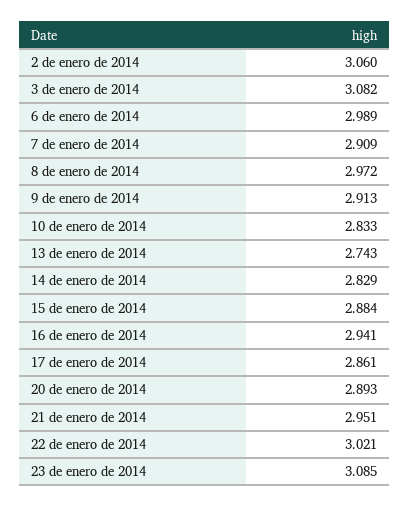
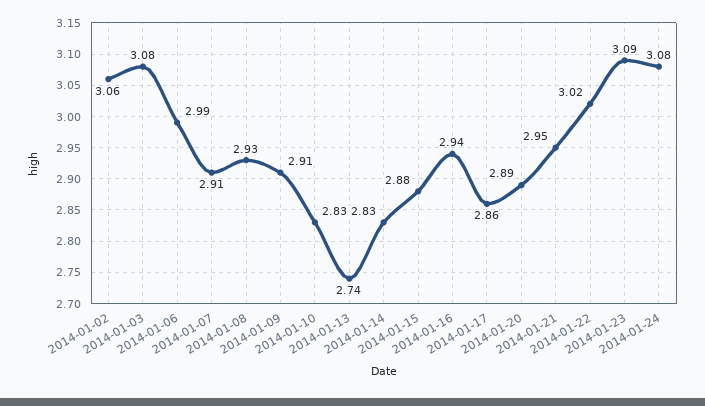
8 de enero de 2014: 2.972 -> 2.93
2014-01-24: none -> 3.08

